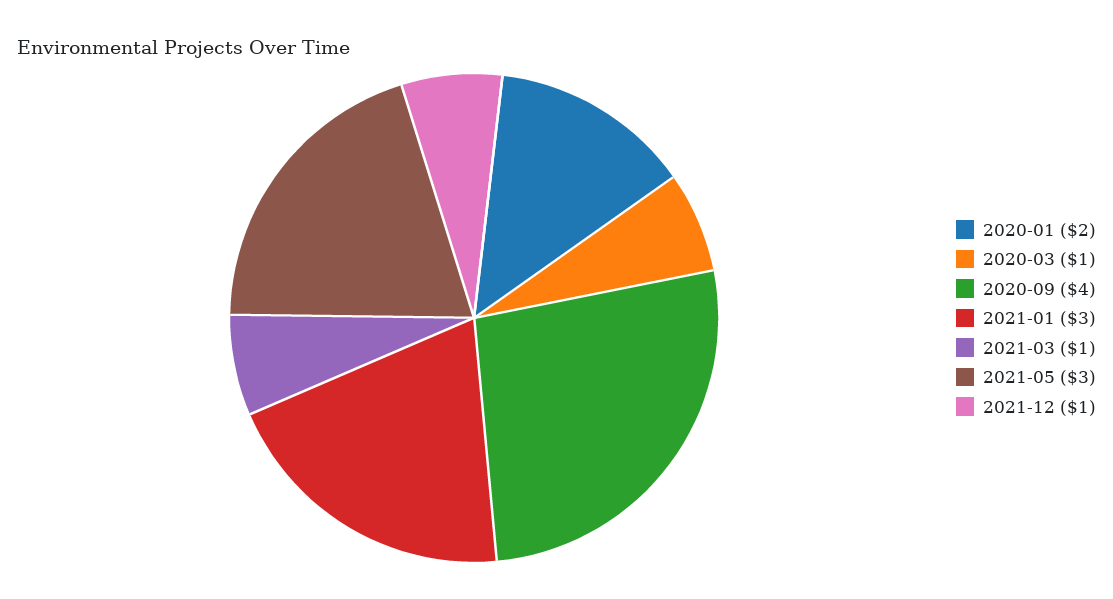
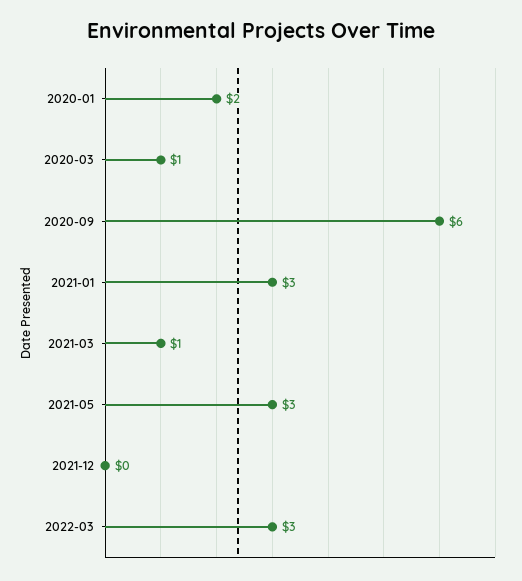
2020-09: 4 -> 6
2021-12: 1 -> 0
2022-03: none -> 3

